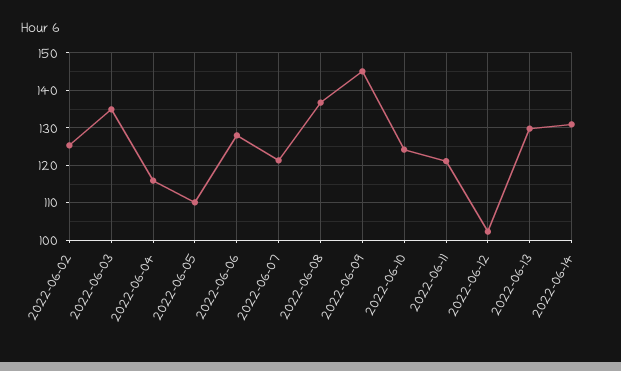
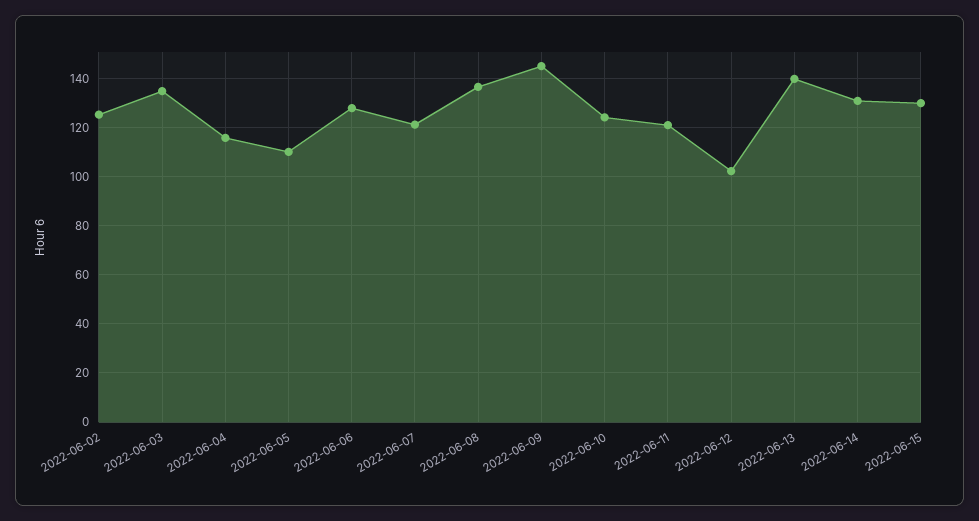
2022-06-13: 130 -> 140
2022-06-15: none -> 130

